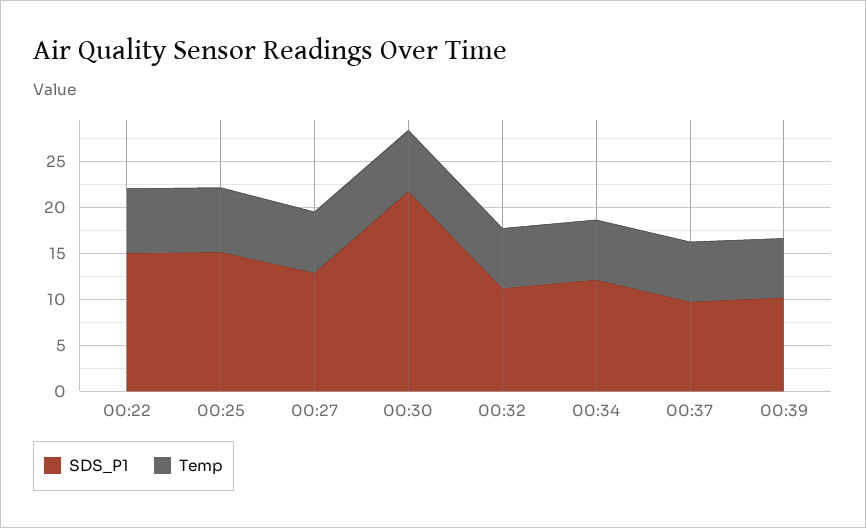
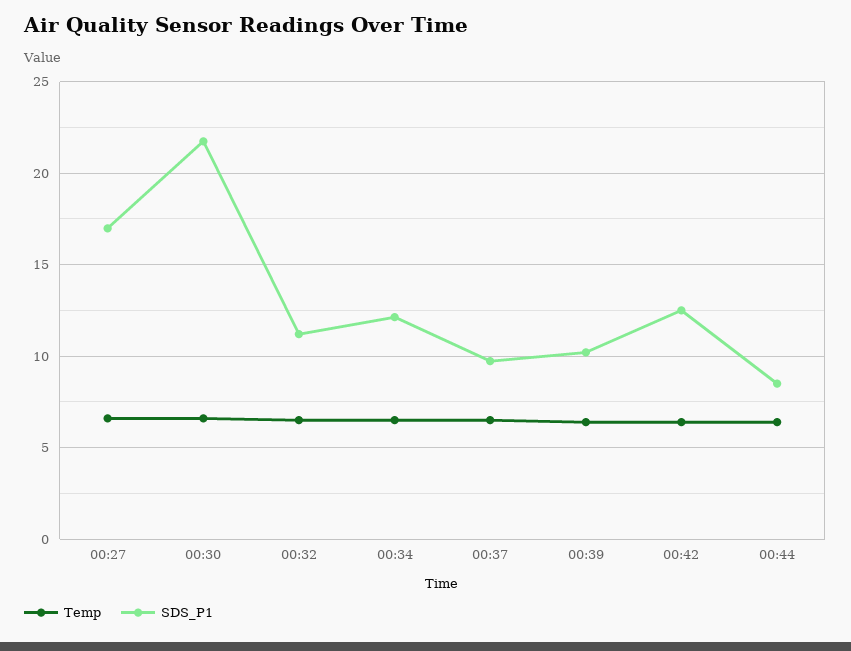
SDS_P1, 00:22: 15 -> none
Temp, 00:22: 7 -> none
SDS_P1, 00:25: 15 -> none
Temp, 00:25: 7 -> none
SDS_P1, 00:27: 13 -> 17
Temp, 00:42: none -> 6.5
SDS_P1, 00:42: none -> 12.5
Temp, 00:44: none -> 6.5
SDS_P1, 00:44: none -> 8.5

